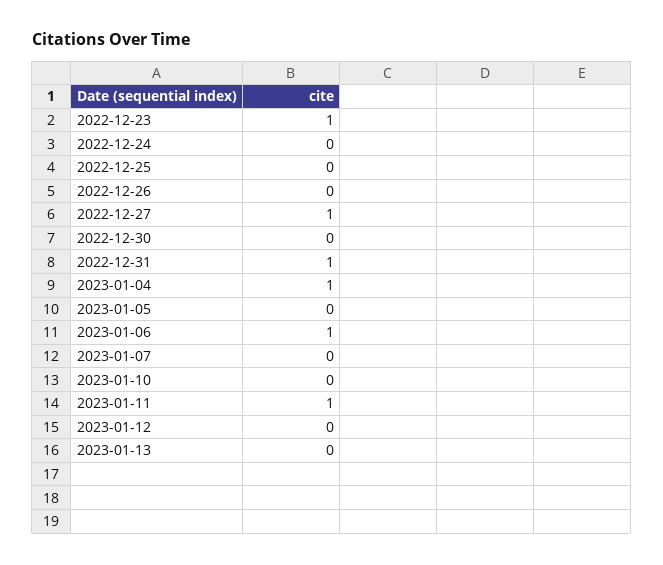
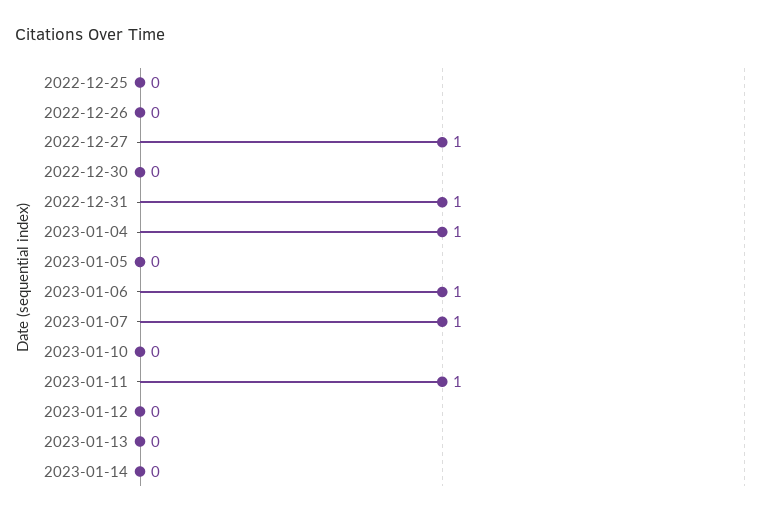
2022-12-23: 1 -> none
2022-12-24: 0 -> none
2023-01-07: 0 -> 1
2023-01-14: none -> 0

